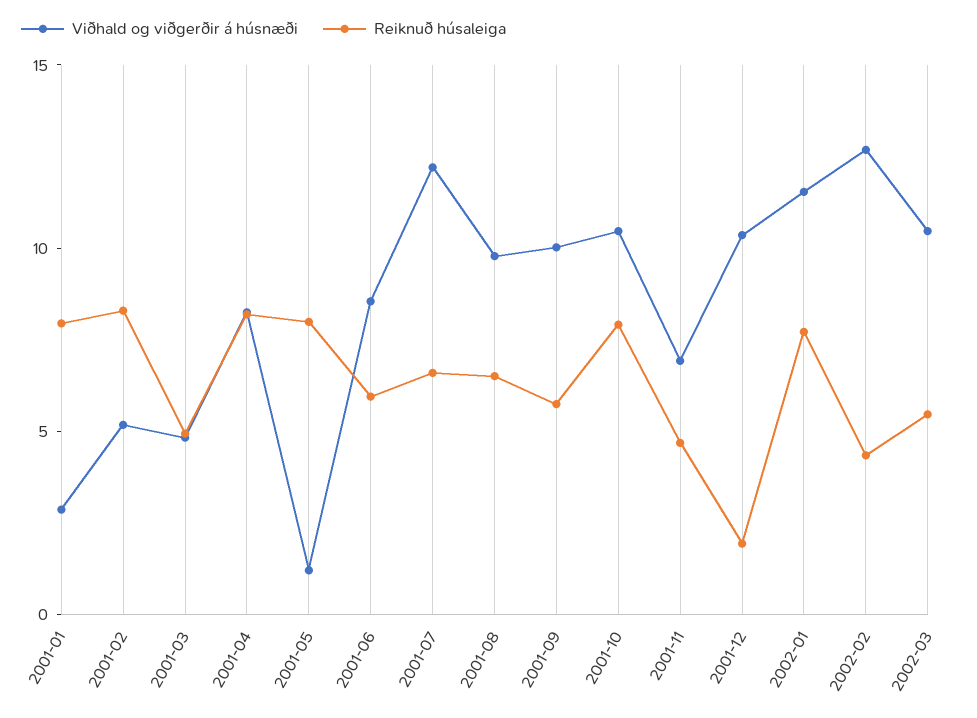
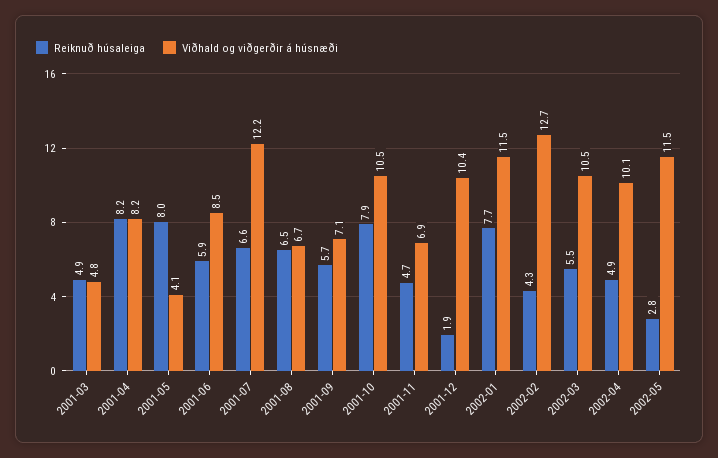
Viðhald og viðgerðir á húsnæði, 2001-01: 3 -> none
Reiknuð húsaleiga, 2001-01: 8 -> none
Viðhald og viðgerðir á húsnæði, 2001-02: 5 -> none
Reiknuð húsaleiga, 2001-02: 8 -> none
Viðhald og viðgerðir á húsnæði, 2001-05: 1 -> 4.1
Viðhald og viðgerðir á húsnæði, 2001-08: 10 -> 6.7
Viðhald og viðgerðir á húsnæði, 2001-09: 10 -> 7.1
Reiknuð húsaleiga, 2002-04: none -> 4.9
Viðhald og viðgerðir á húsnæði, 2002-04: none -> 10.1
Reiknuð húsaleiga, 2002-05: none -> 2.8
Viðhald og viðgerðir á húsnæði, 2002-05: none -> 11.5

